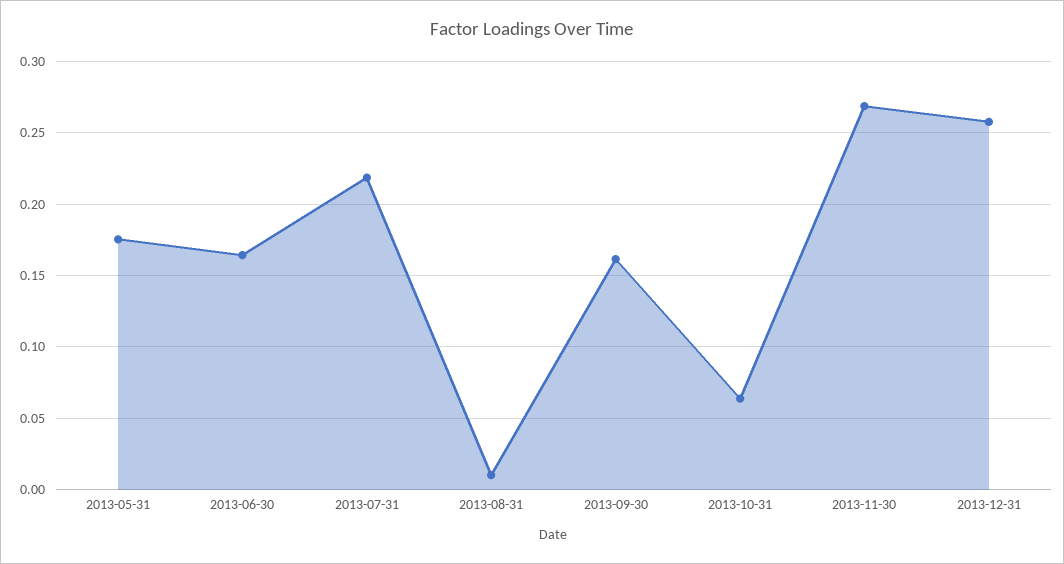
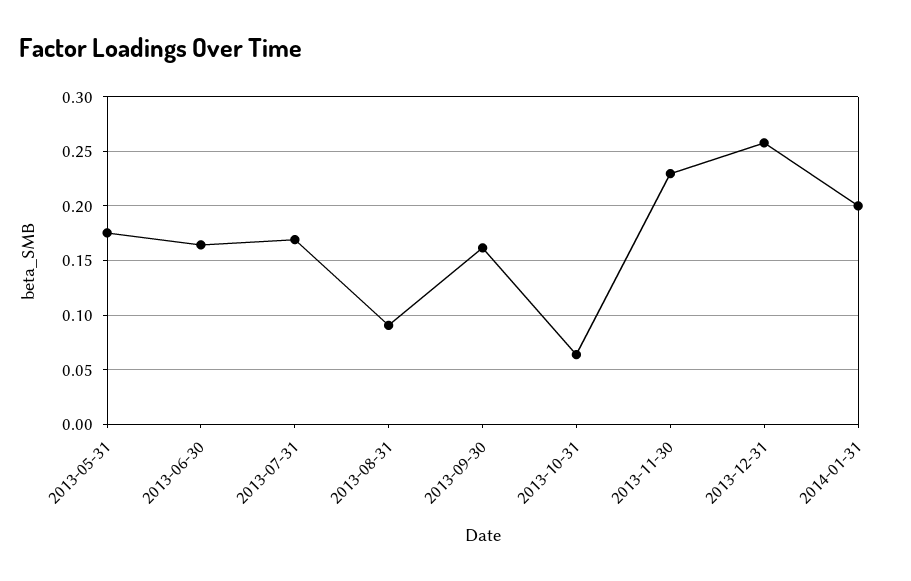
2013-07-31: 0.22 -> 0.17
2013-08-31: 0.01 -> 0.09
2013-11-30: 0.27 -> 0.23
2014-01-31: none -> 0.2

